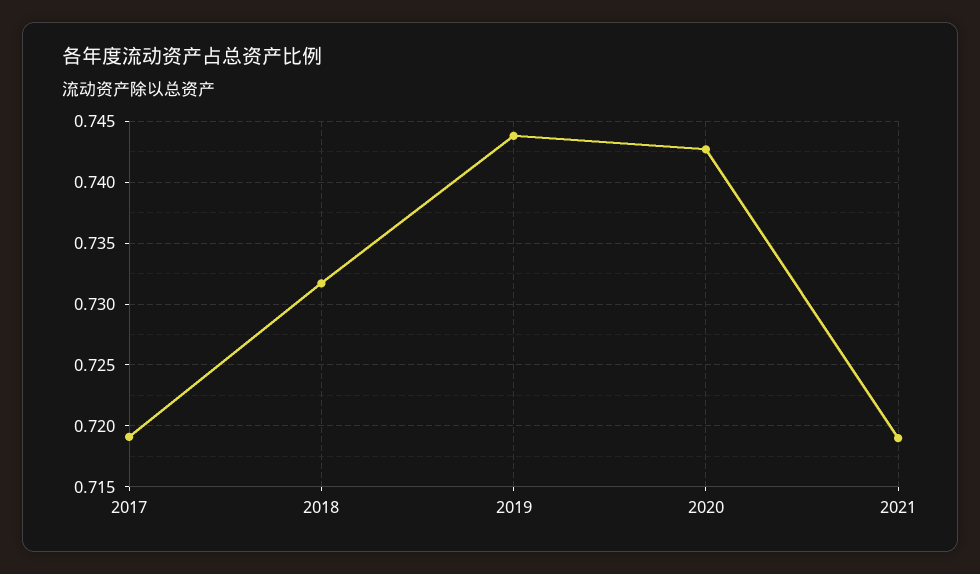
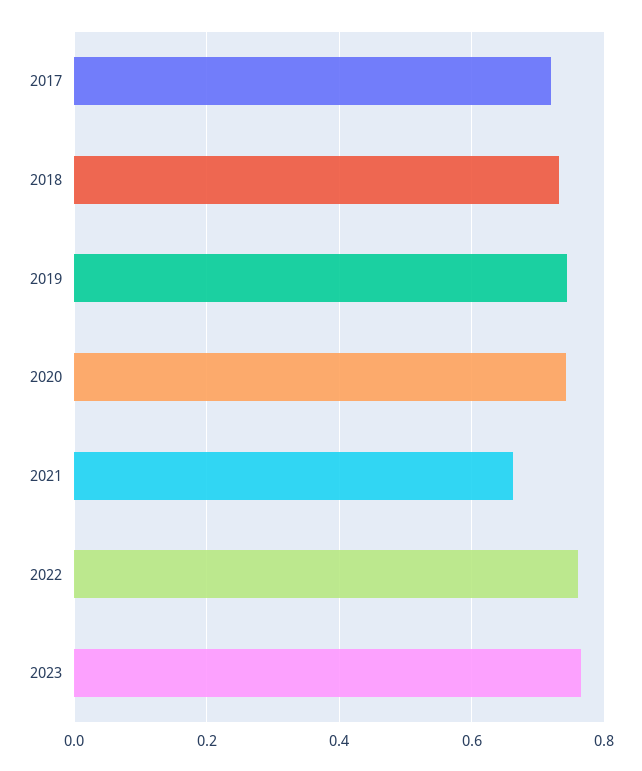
2021: 0.719 -> 0.66
2022: none -> 0.76
2023: none -> 0.76

